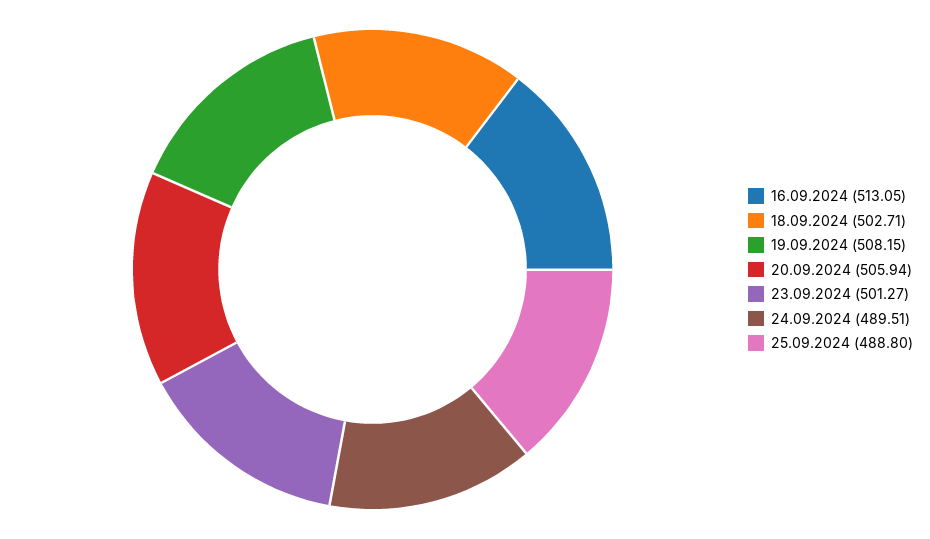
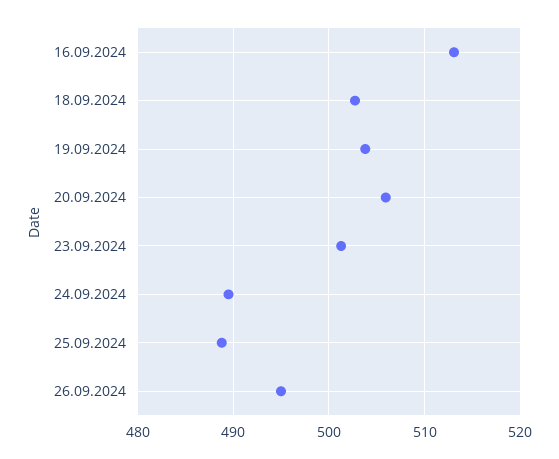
19.09.2024: 508.15 -> 504
26.09.2024: none -> 495

